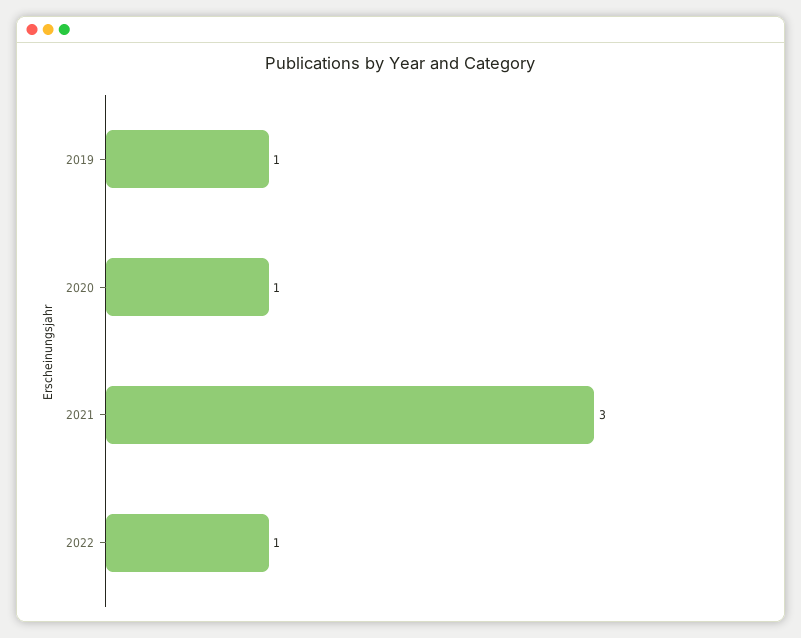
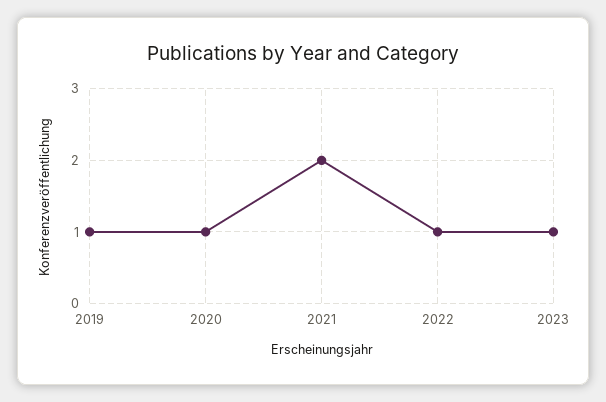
2021: 3 -> 2
2023: none -> 1

